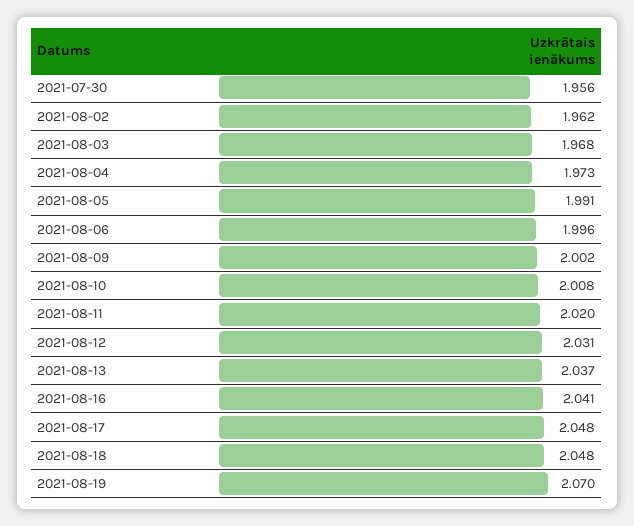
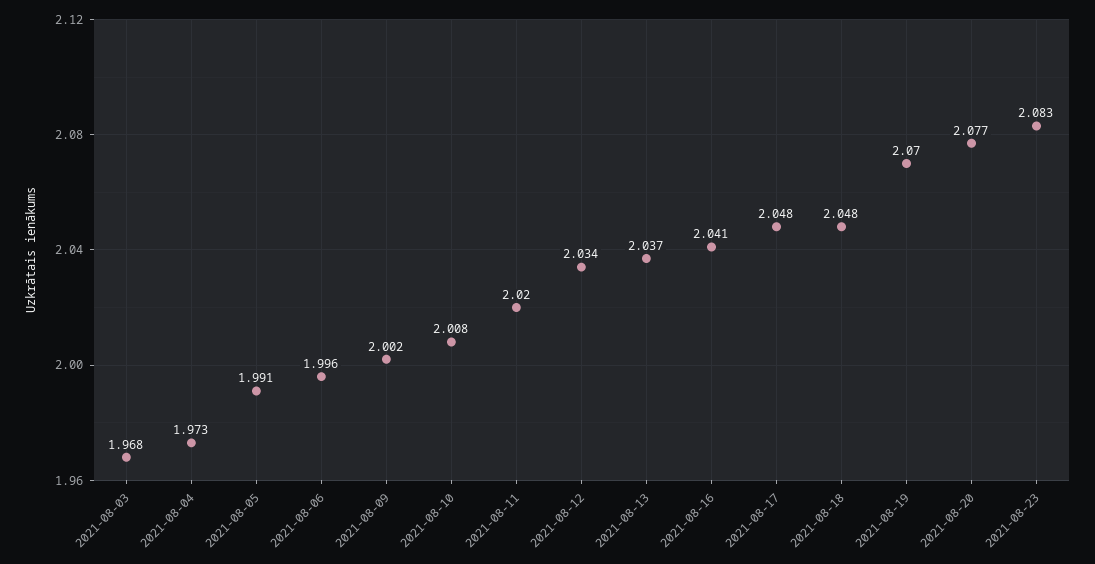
2021-07-30: 1.956 -> none
2021-08-02: 1.962 -> none
2021-08-12: 2.031 -> 2.034
2021-08-20: none -> 2.077
2021-08-23: none -> 2.083

